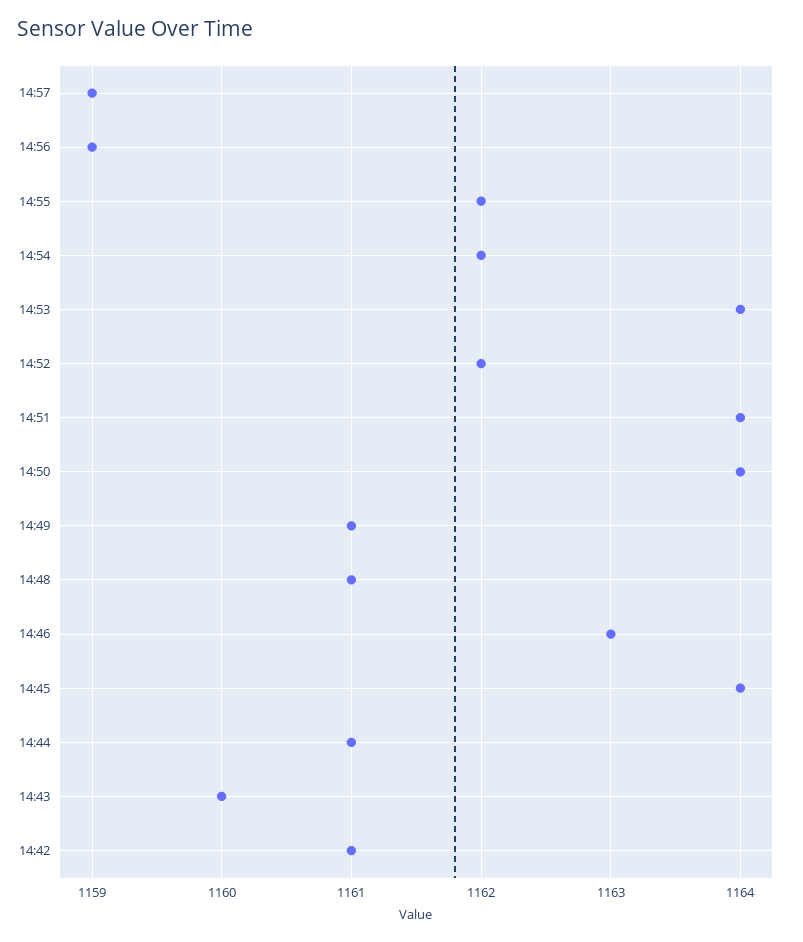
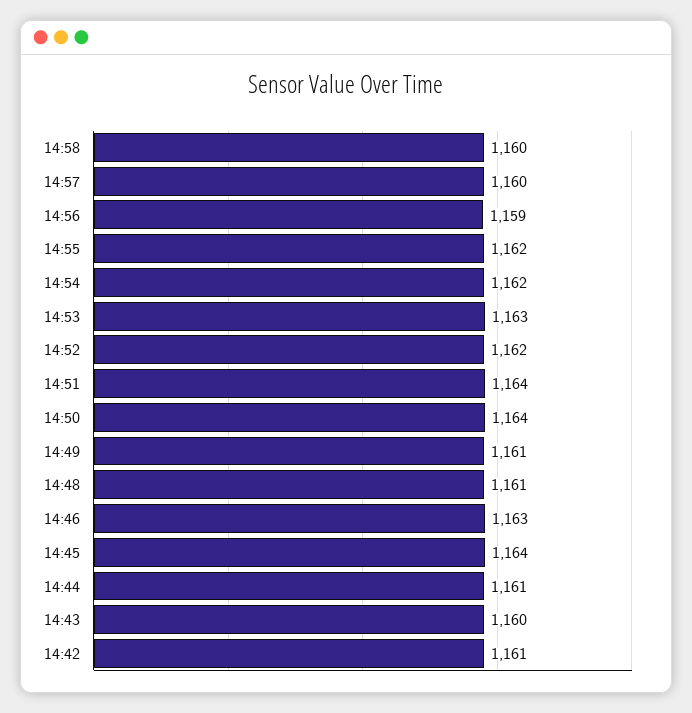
14:57: 1159 -> 1160
14:53: 1164 -> 1163
14:58: none -> 1160

